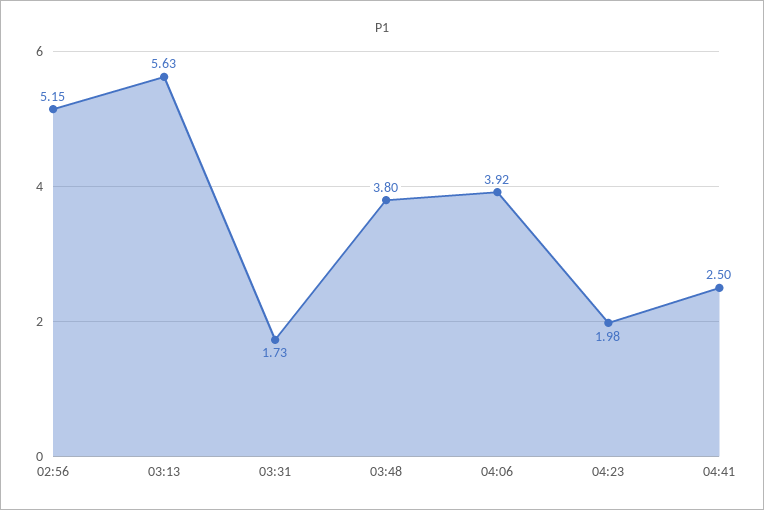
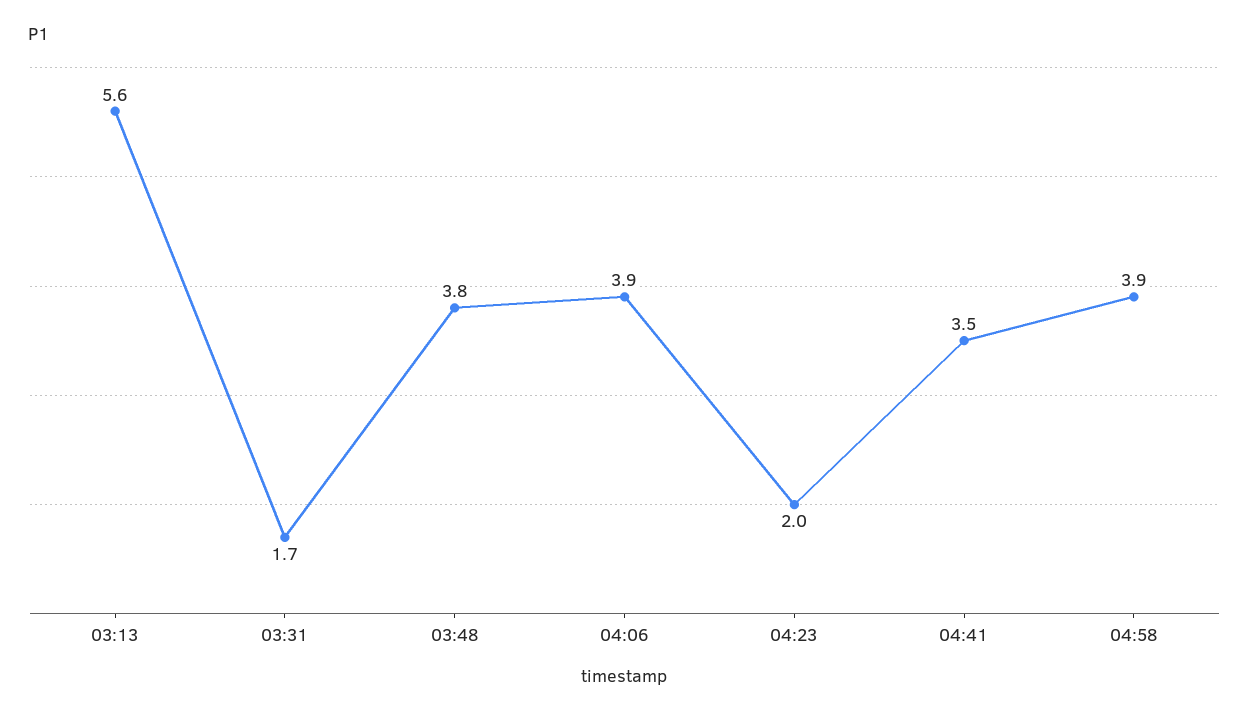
02:56: 5.15 -> none
04:41: 2.5 -> 3.5
04:58: none -> 3.9

